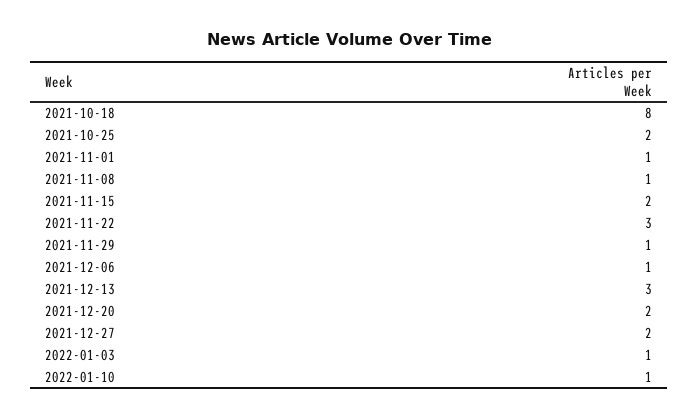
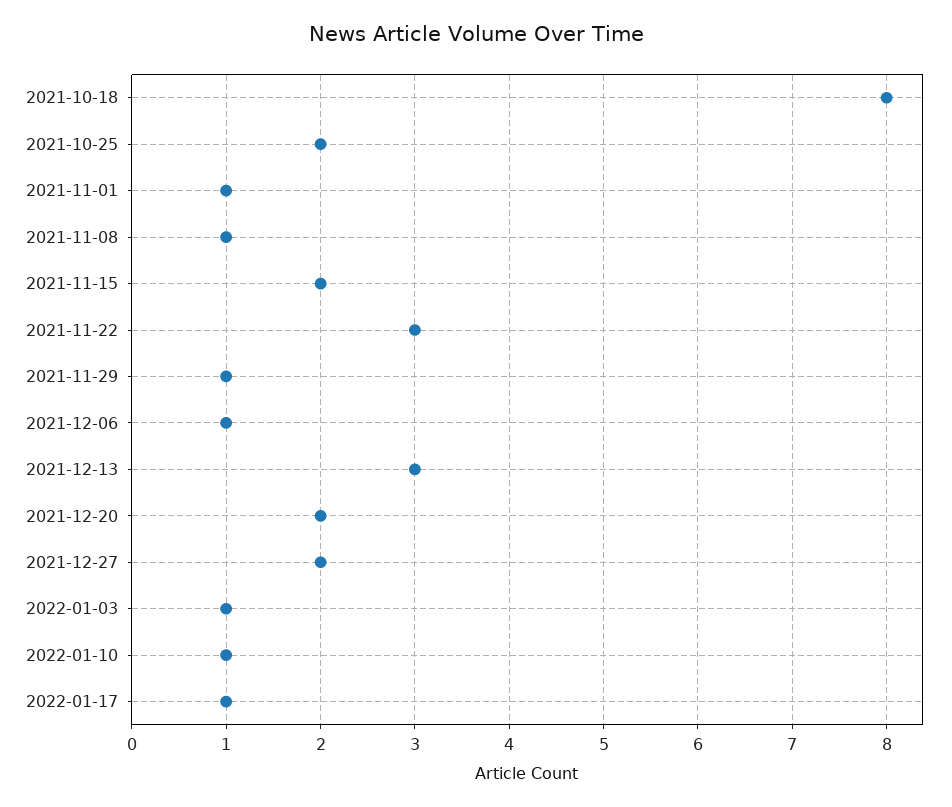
2022-01-17: none -> 1

